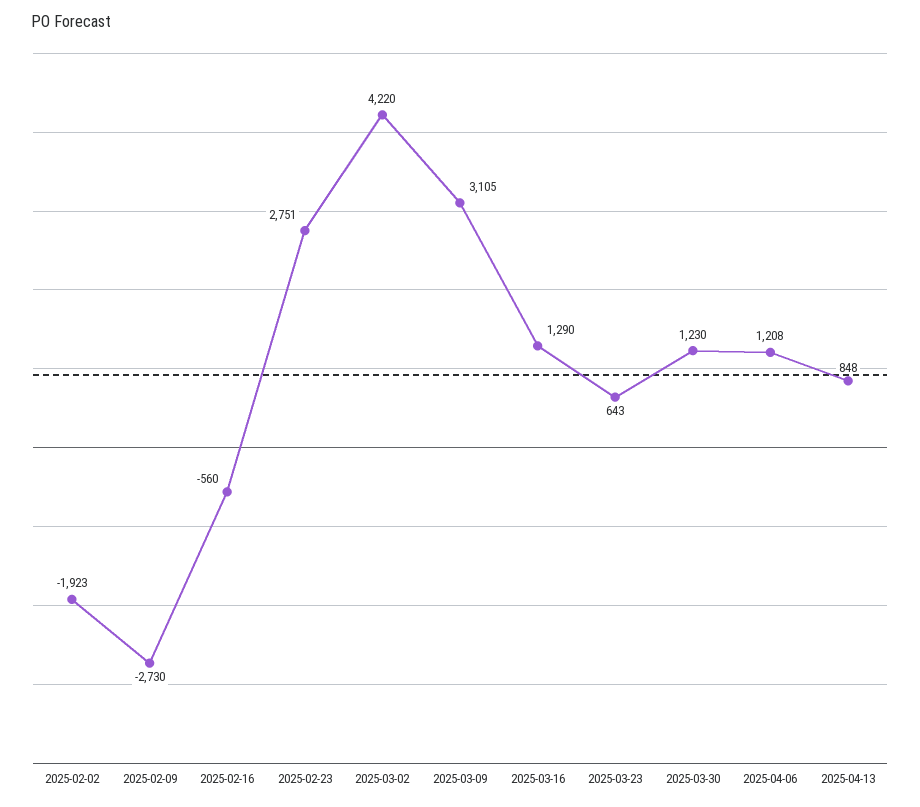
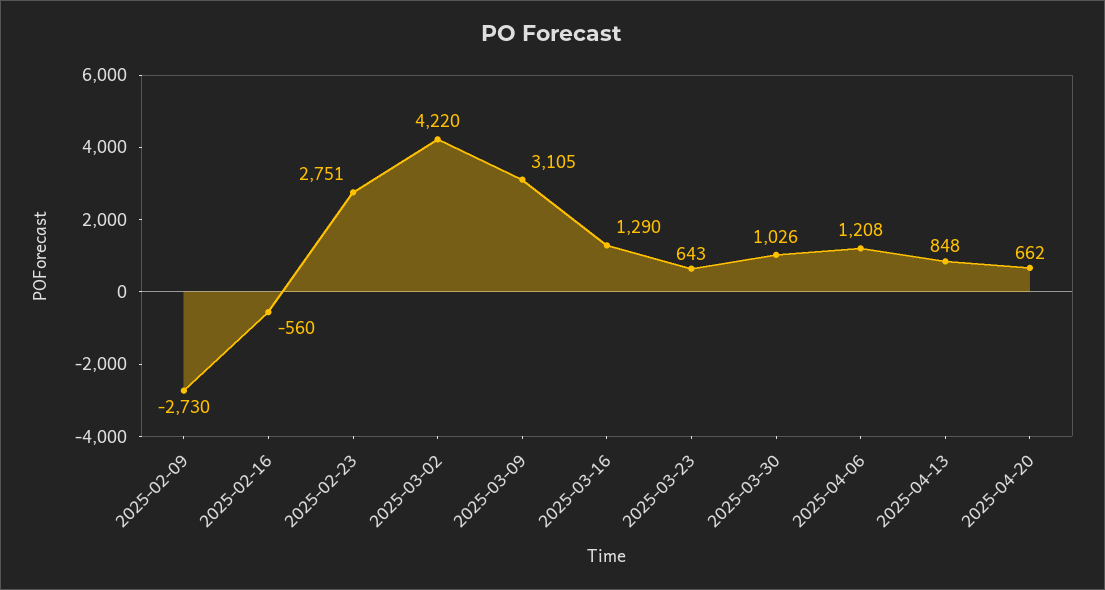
2025-02-02: -1923 -> none
2025-03-30: 1230 -> 1026
2025-04-20: none -> 662

